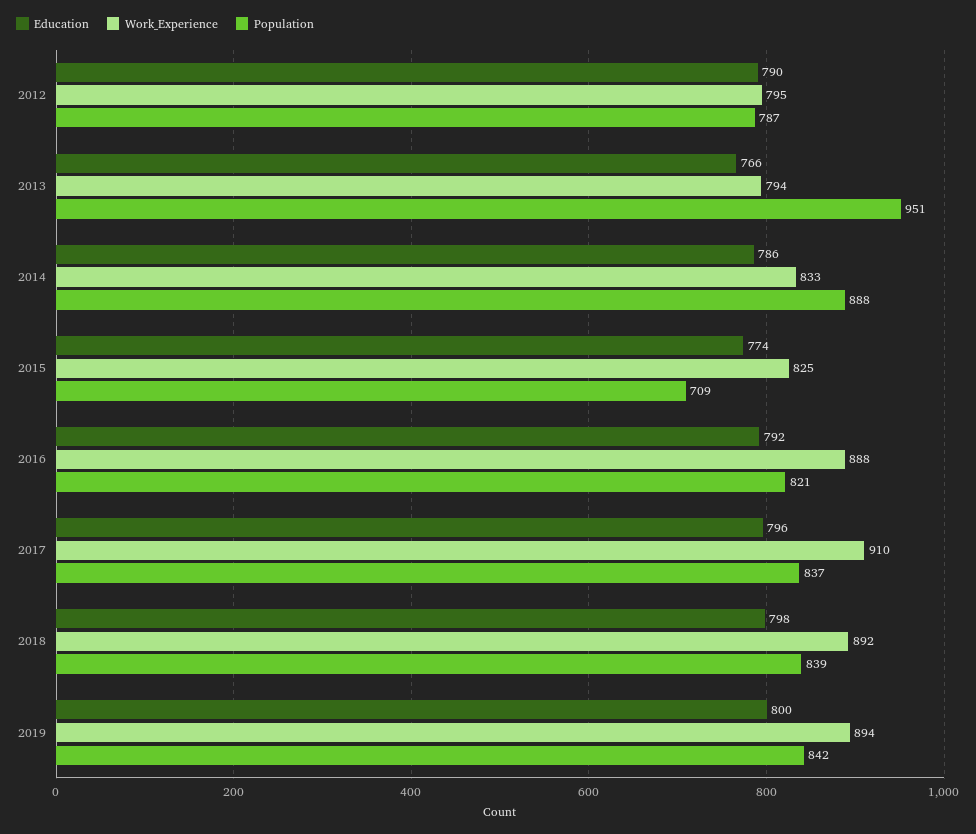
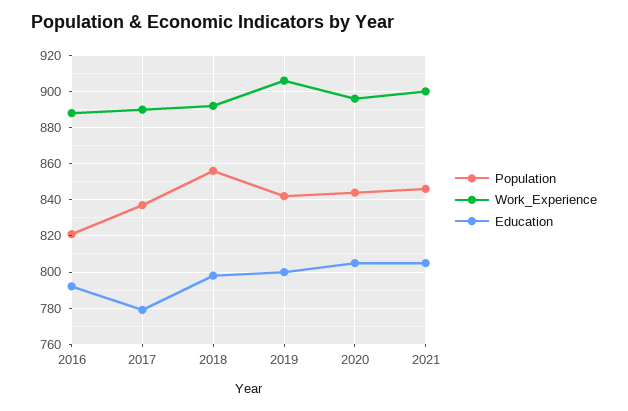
Education, 2012: 790 -> none
Work_Experience, 2012: 795 -> none
Population, 2012: 787 -> none
Education, 2013: 766 -> none
Work_Experience, 2013: 794 -> none
Population, 2013: 951 -> none
Education, 2014: 786 -> none
Work_Experience, 2014: 833 -> none
Population, 2014: 888 -> none
Education, 2015: 774 -> none
Work_Experience, 2015: 825 -> none
Population, 2015: 709 -> none
Education, 2017: 796 -> 780
Work_Experience, 2017: 910 -> 890
Population, 2018: 839 -> 855
Work_Experience, 2019: 894 -> 905
Population, 2020: none -> 845
Work_Experience, 2020: none -> 895
Education, 2020: none -> 805
Population, 2021: none -> 845
Work_Experience, 2021: none -> 900
Education, 2021: none -> 805

